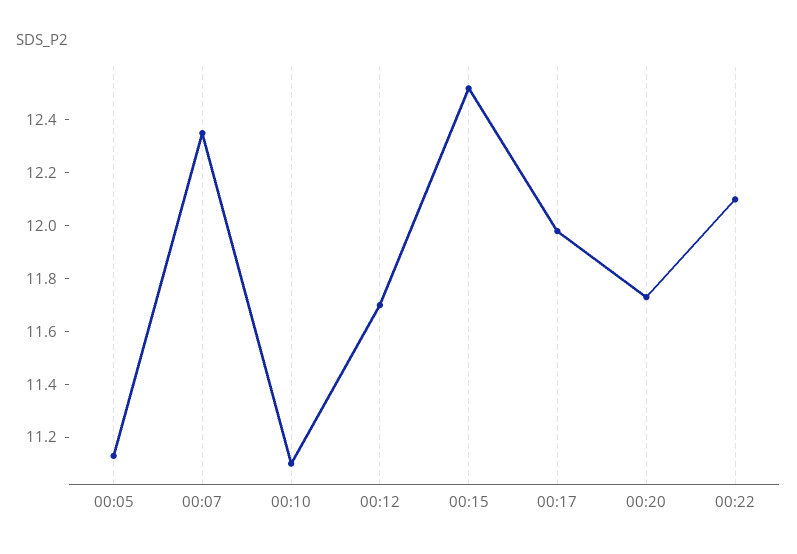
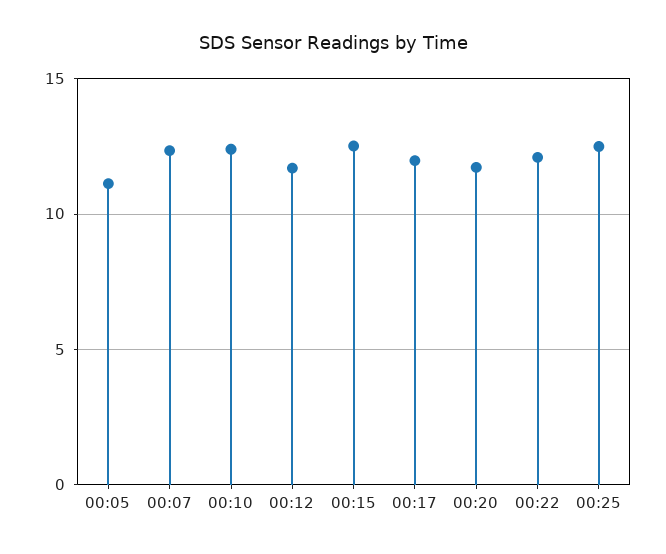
00:10: 11.1 -> 12.5
00:25: none -> 12.5

